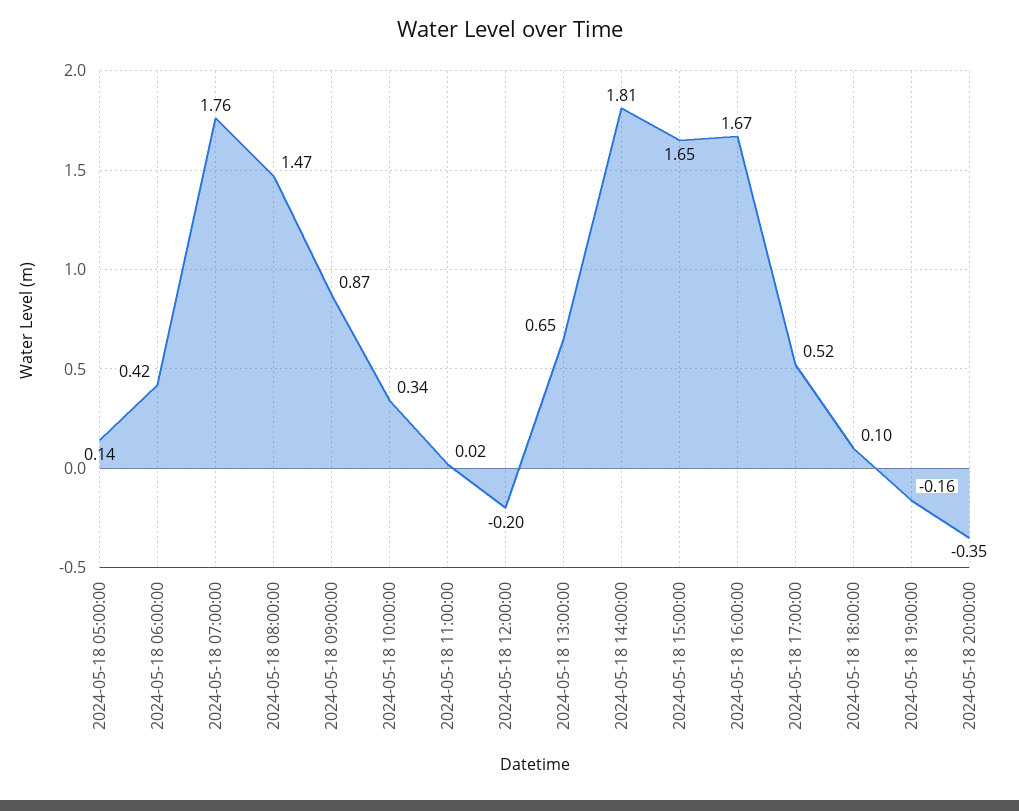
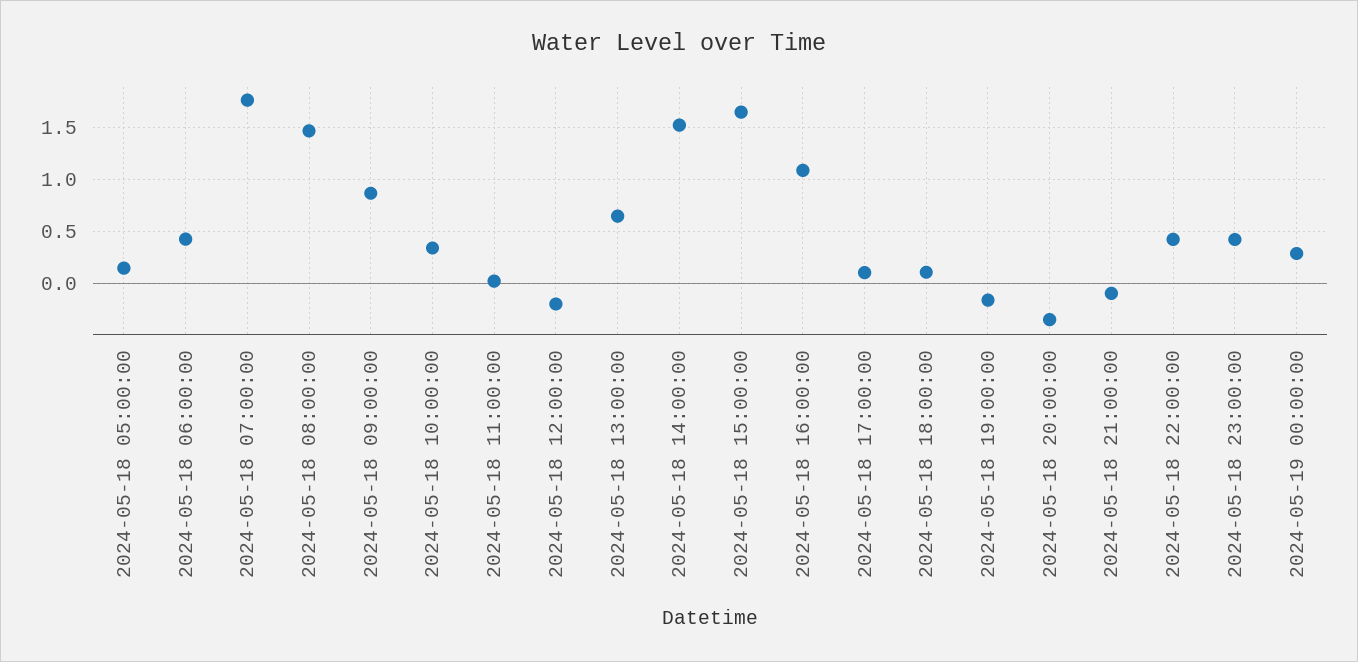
2024-05-18 14:00:00: 1.81 -> 1.5
2024-05-18 16:00:00: 1.67 -> 1.1
2024-05-18 17:00:00: 0.52 -> 0.1
2024-05-18 21:00:00: none -> -0.1
2024-05-18 22:00:00: none -> 0.4
2024-05-18 23:00:00: none -> 0.4
2024-05-19 00:00:00: none -> 0.3

